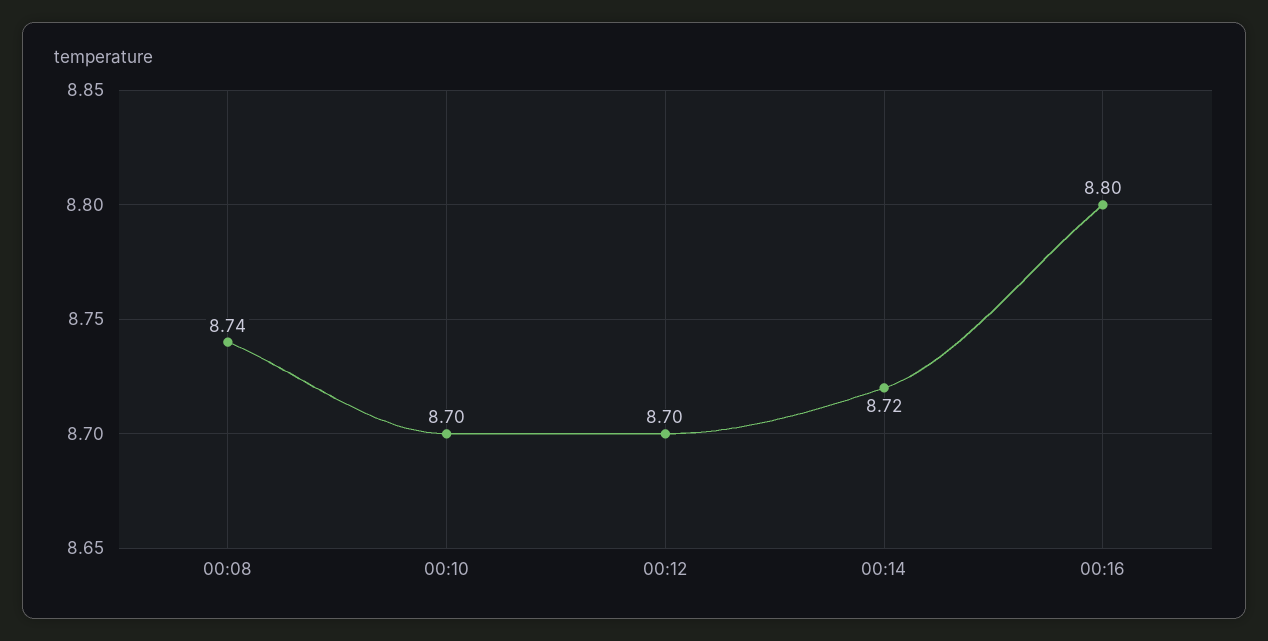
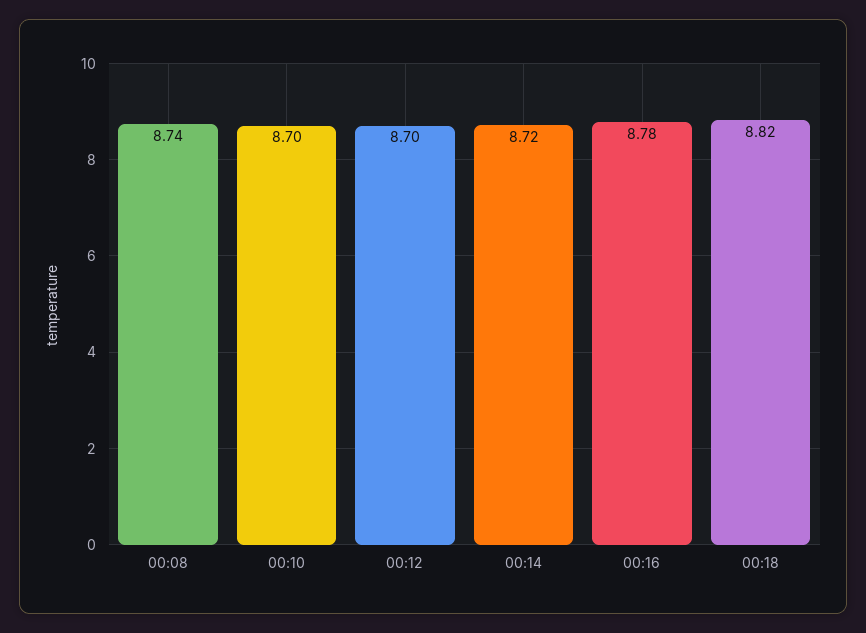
00:16: 8.8 -> 8.78
00:18: none -> 8.82

